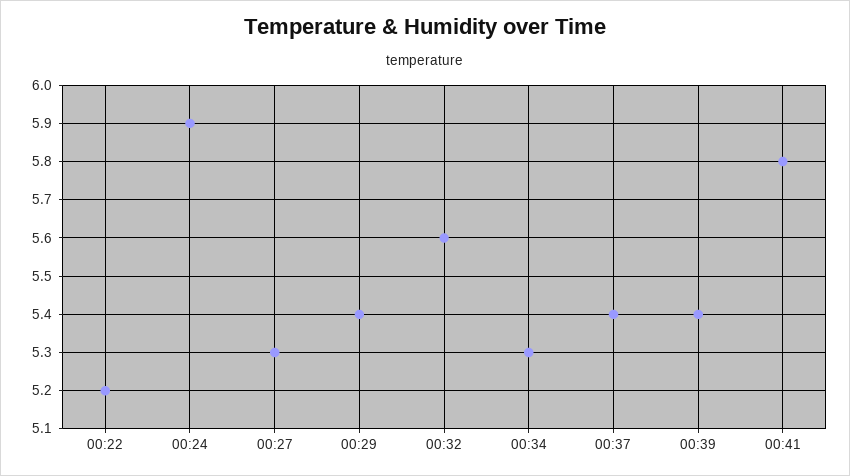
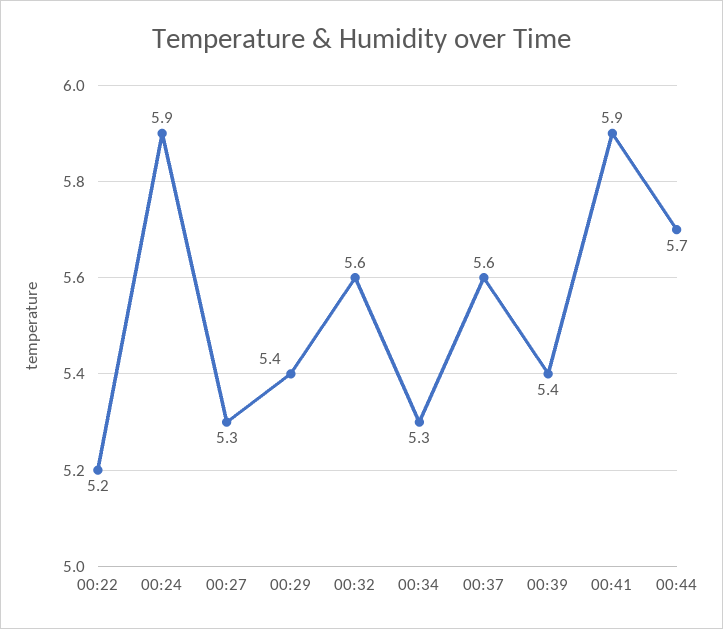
00:37: 5.4 -> 5.6
00:41: 5.8 -> 5.9
00:44: none -> 5.7

